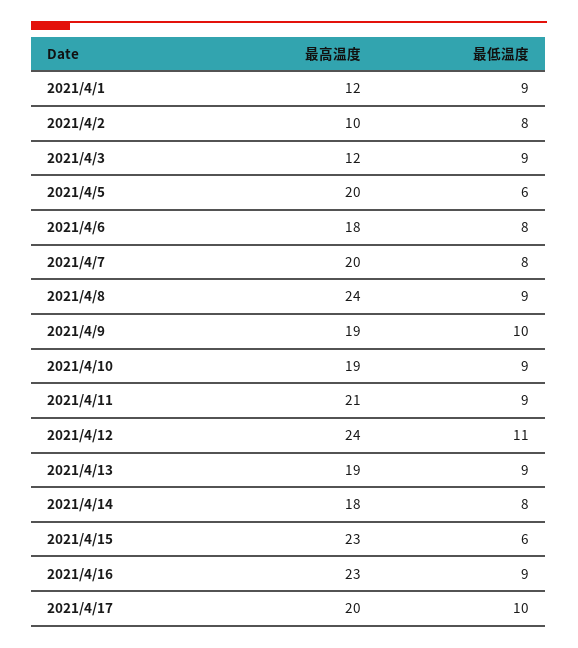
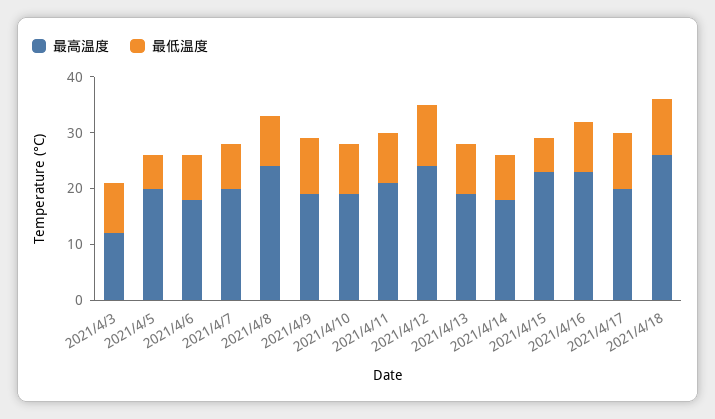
最高温度, 2021/4/1: 12 -> none
最低温度, 2021/4/1: 9 -> none
最高温度, 2021/4/2: 10 -> none
最低温度, 2021/4/2: 8 -> none
最高温度, 2021/4/18: none -> 25
最低温度, 2021/4/18: none -> 10

